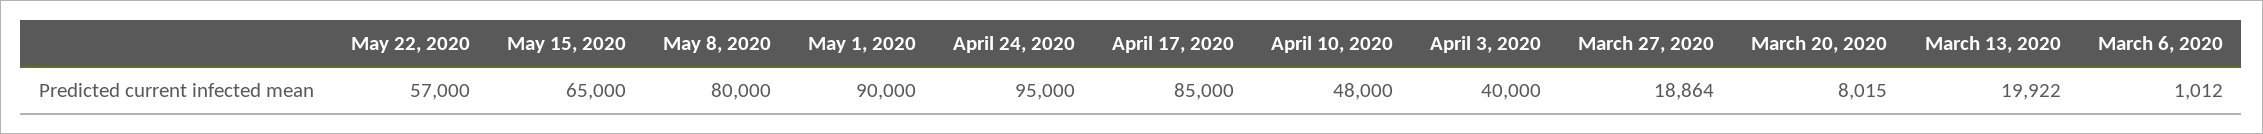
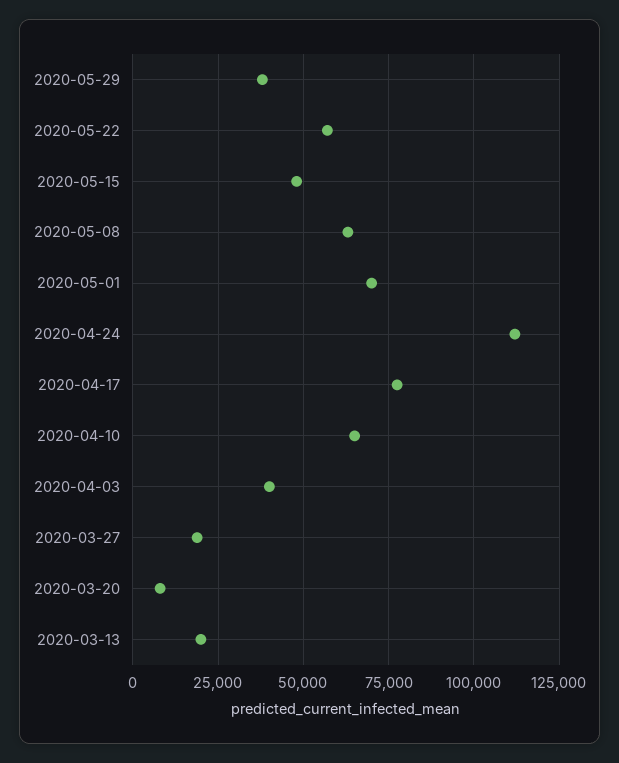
May 15, 2020: 65000 -> 47500
May 8, 2020: 80000 -> 62500
May 1, 2020: 90000 -> 70000
April 24, 2020: 95000 -> 112500
April 17, 2020: 85000 -> 77500
April 10, 2020: 48000 -> 65000
March 6, 2020: 1012 -> none
2020-05-29: none -> 37500

